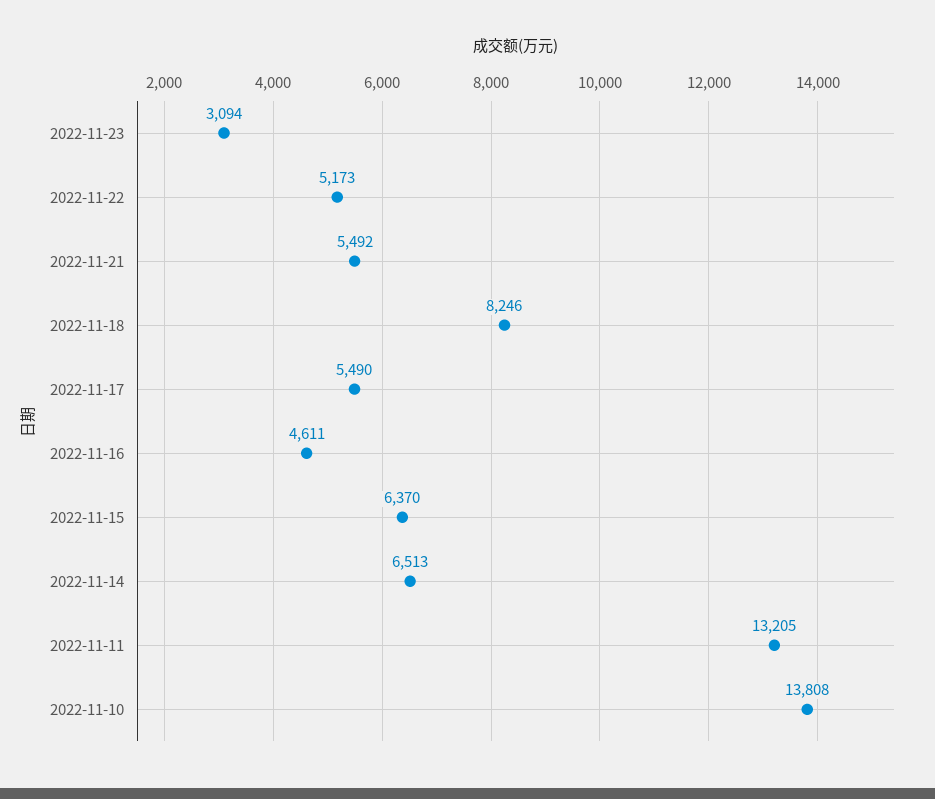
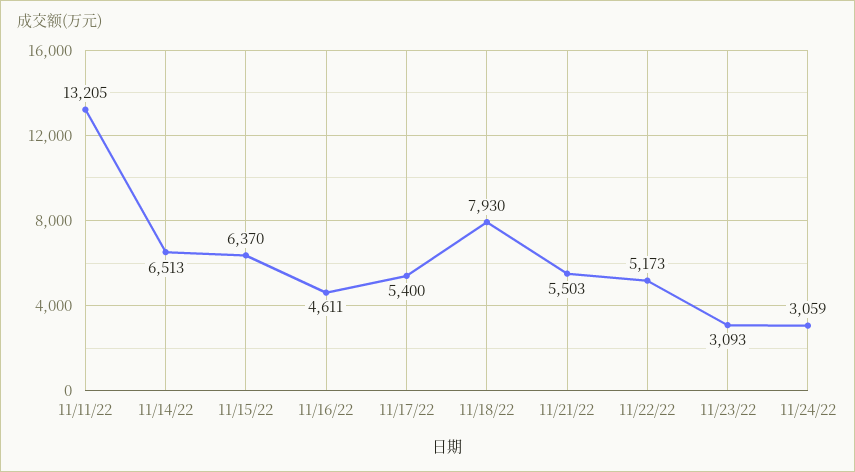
2022-11-23: 3094 -> 3093
2022-11-21: 5492 -> 5503
2022-11-18: 8246 -> 7930
2022-11-17: 5490 -> 5400
2022-11-10: 13808 -> none
11/24/22: none -> 3059

